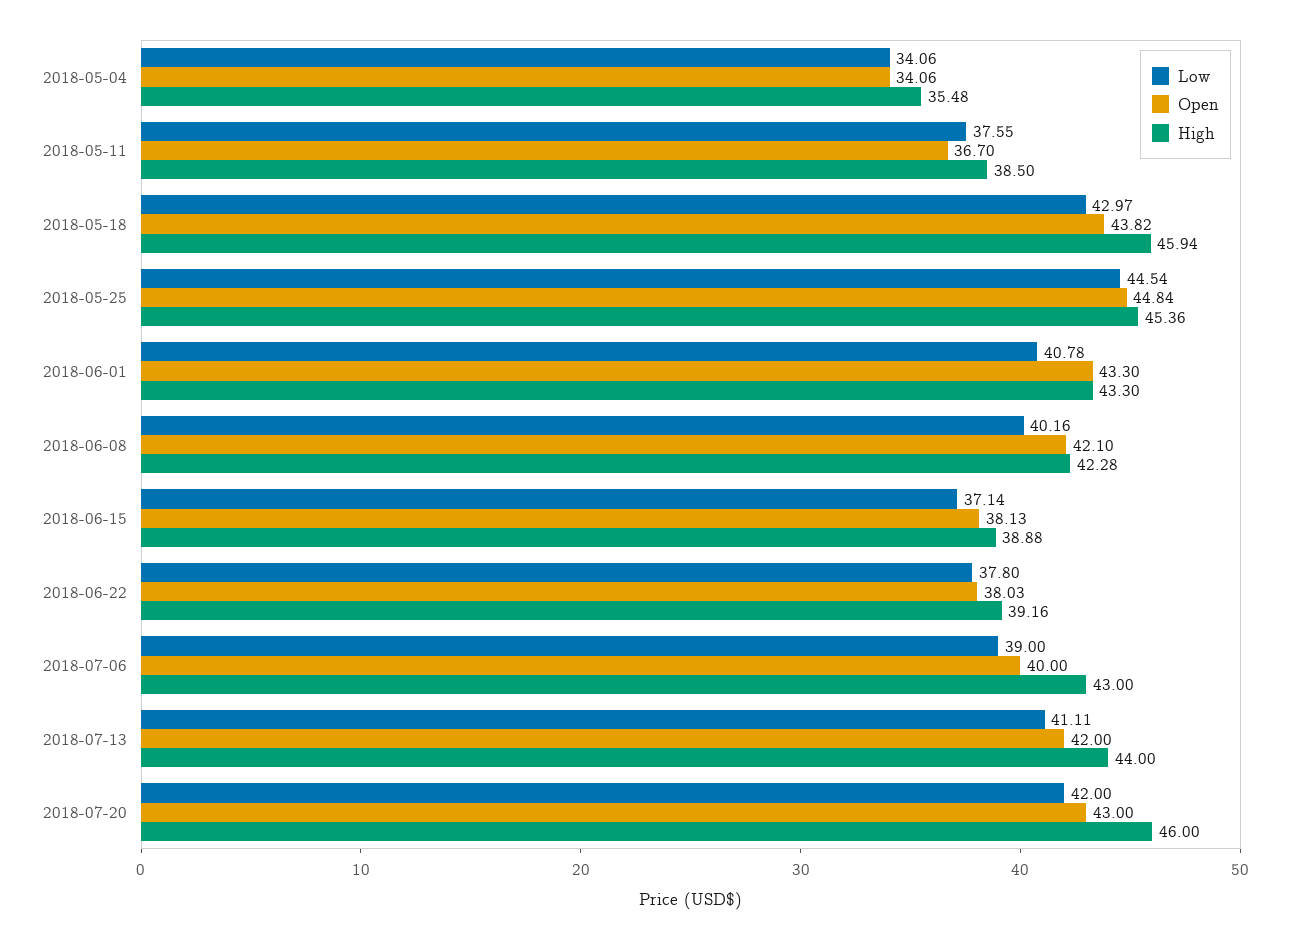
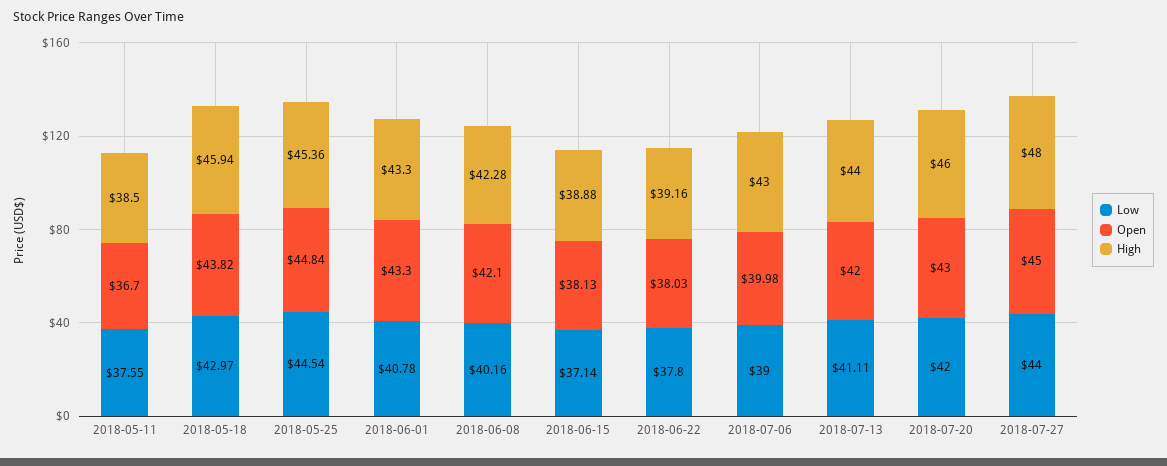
Low, 2018-05-04: 34.06 -> none
Open, 2018-05-04: 34.06 -> none
High, 2018-05-04: 35.48 -> none
Open, 2018-07-06: 40 -> 39.98
Low, 2018-07-27: none -> 44
Open, 2018-07-27: none -> 45
High, 2018-07-27: none -> 48

